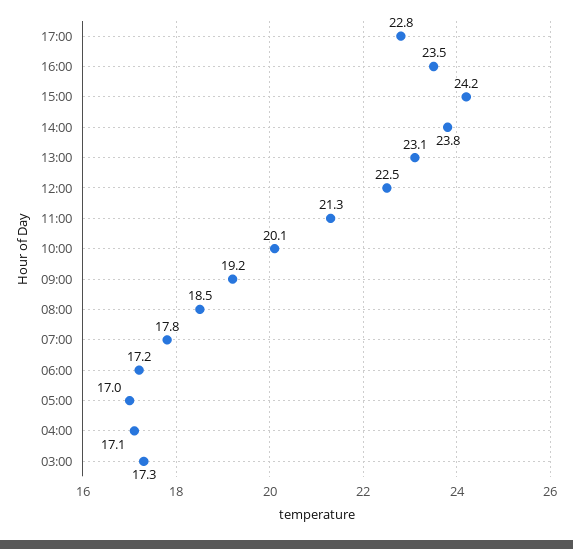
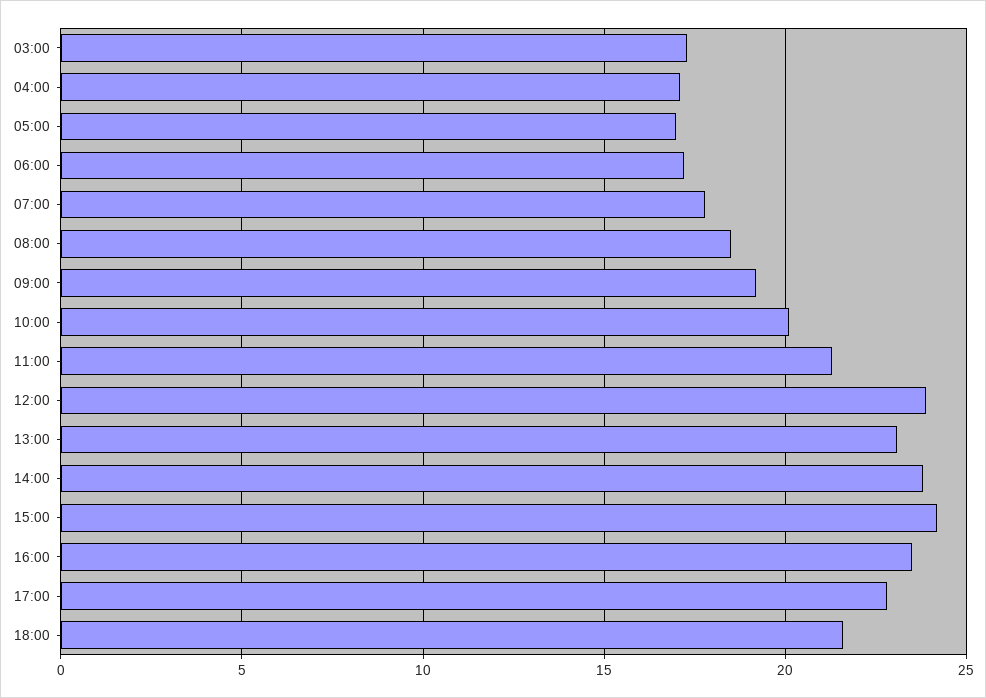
12:00: 22.5 -> 24
18:00: none -> 21.5

